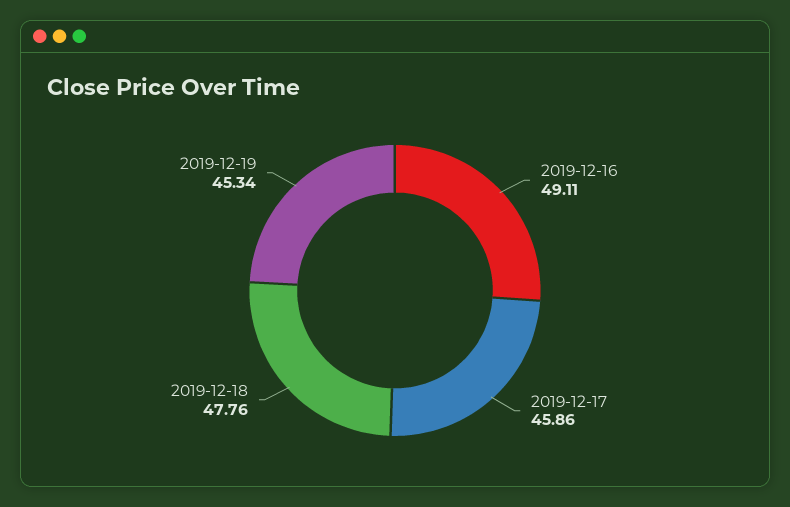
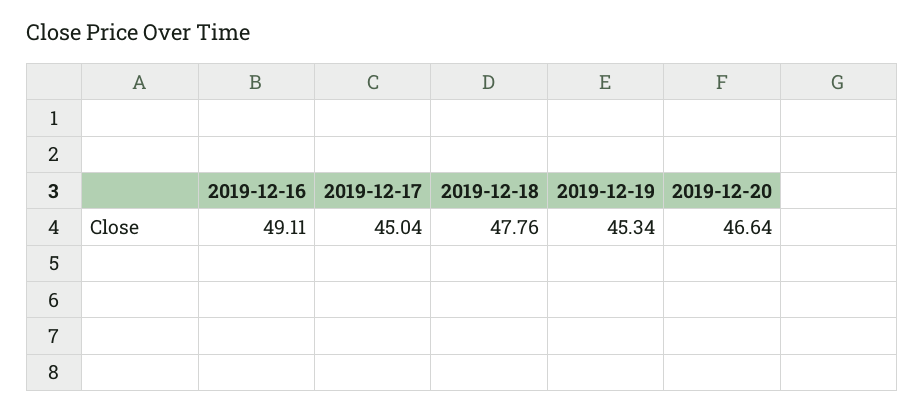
2019-12-17: 45.86 -> 45.04
2019-12-20: none -> 46.64

